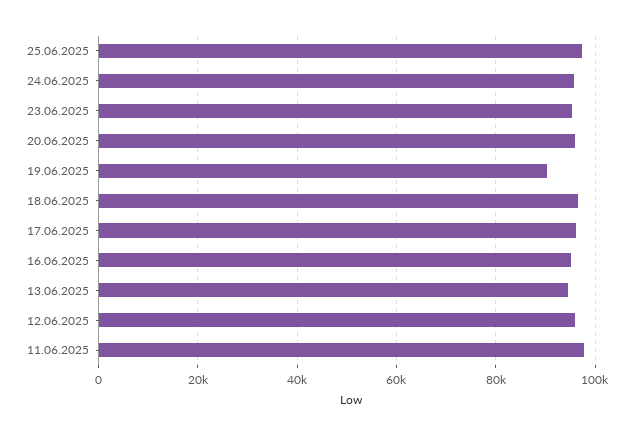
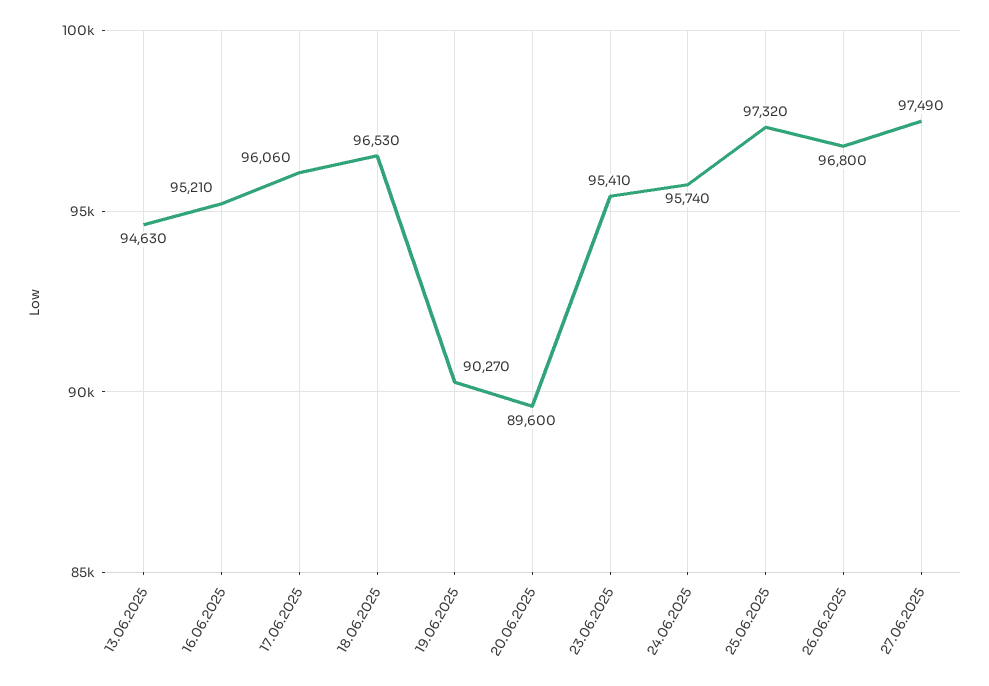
20.06.2025: 96000 -> 89600
12.06.2025: 96000 -> none
11.06.2025: 98000 -> none
26.06.2025: none -> 96800
27.06.2025: none -> 97490

